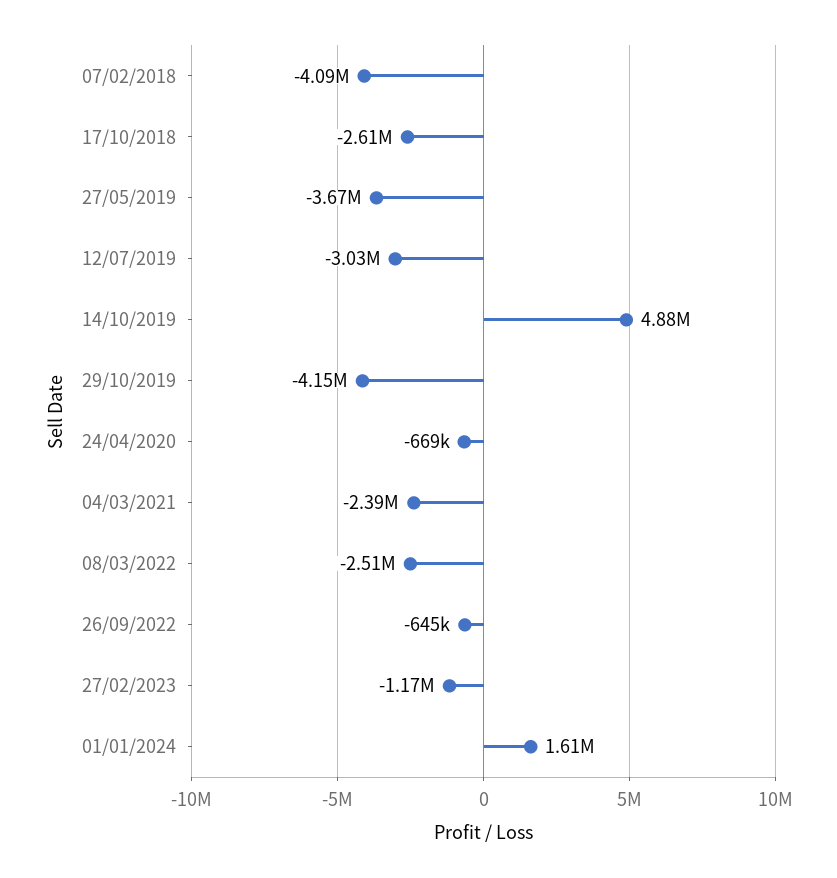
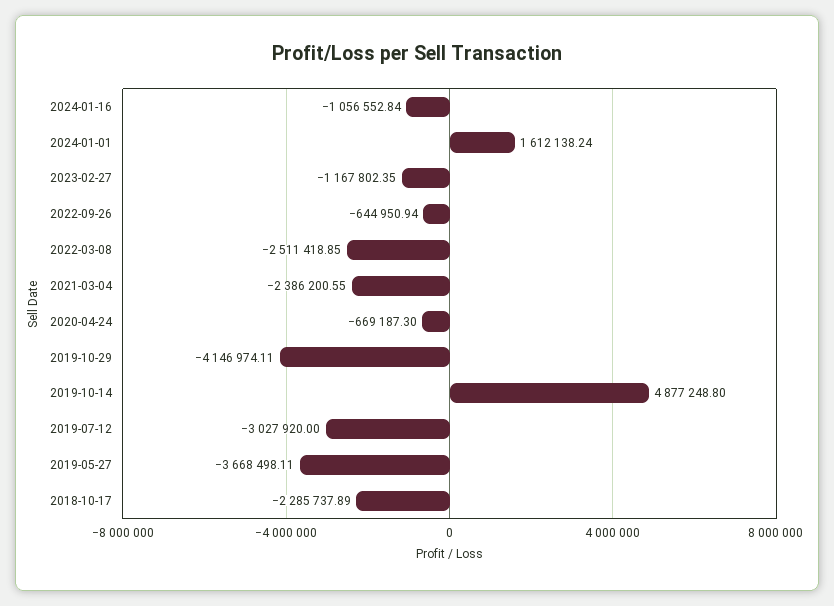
07/02/2018: -4090000 -> none
17/10/2018: -2610000 -> -2285737.89
2024-01-16: none -> -1056552.84

